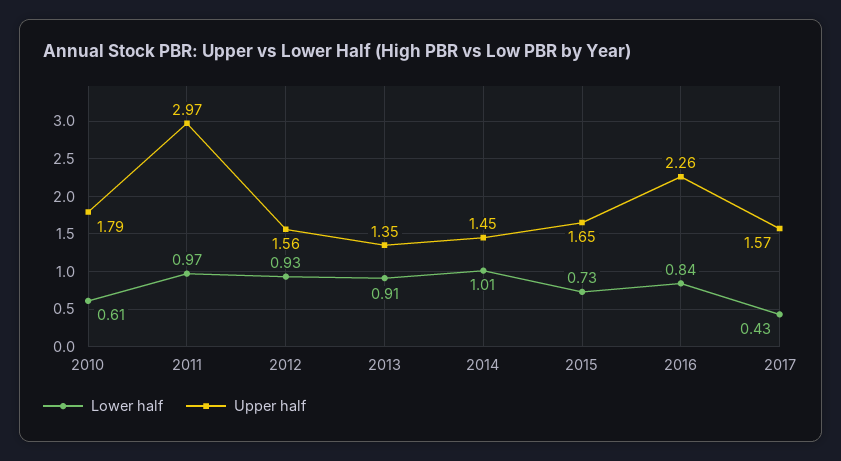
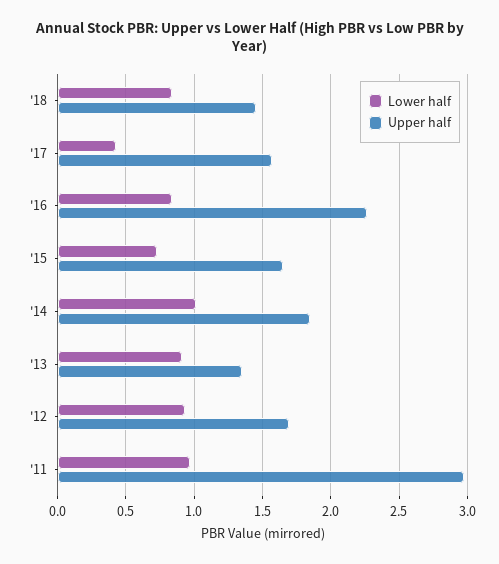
Lower half, 2010: 0.61 -> none
Upper half, 2010: 1.79 -> none
Upper half, 2012: 1.56 -> 1.7
Upper half, 2014: 1.45 -> 1.85
Lower half, '18: none -> 0.85
Upper half, '18: none -> 1.45

